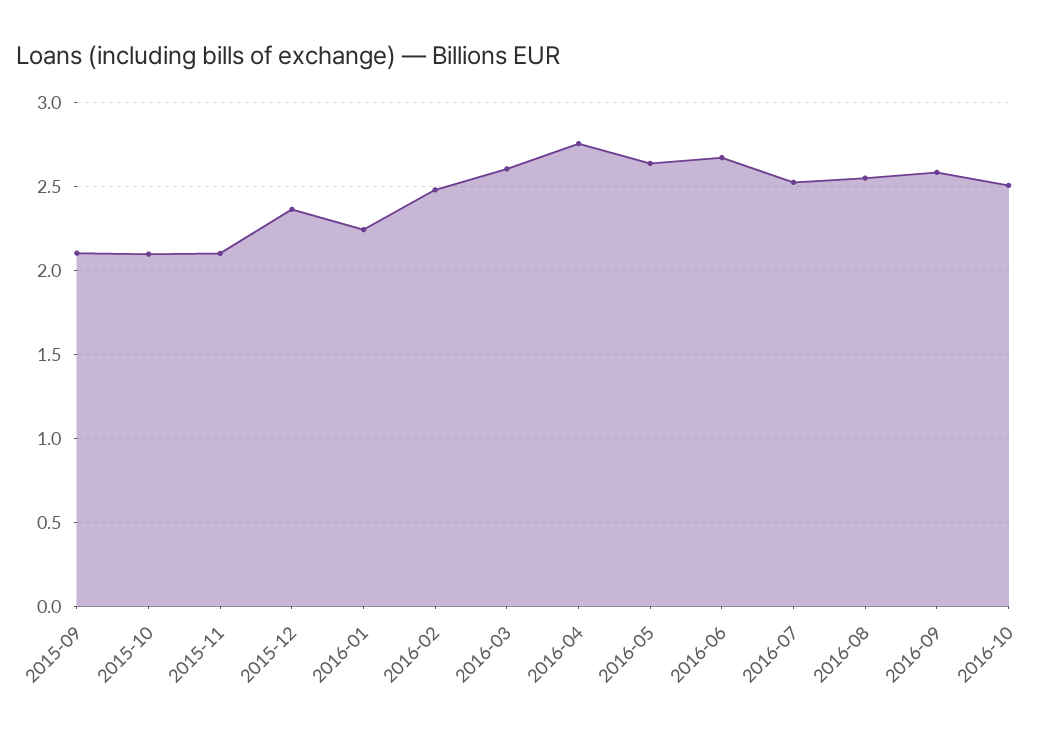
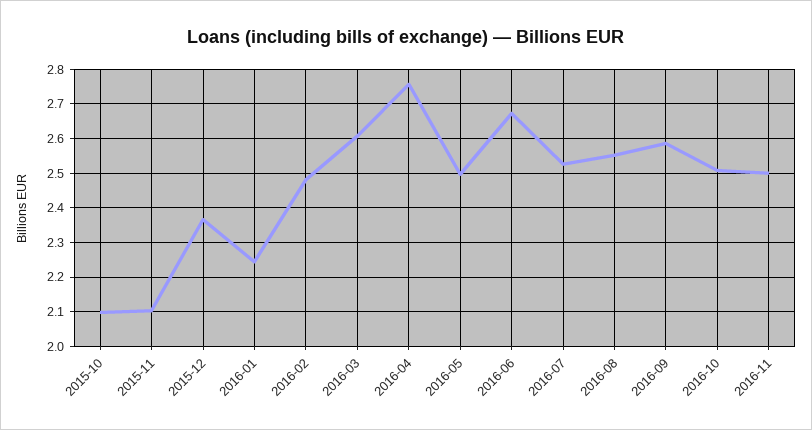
2015-09: 2.1 -> none
2016-05: 2.65 -> 2.5
2016-11: none -> 2.5

